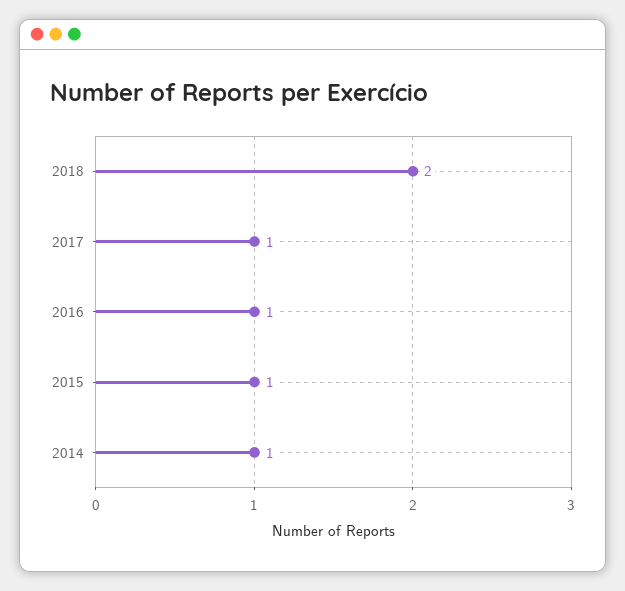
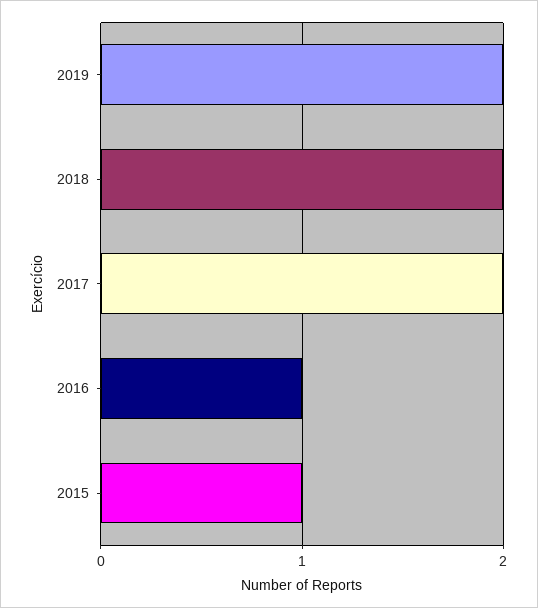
2017: 1 -> 2
2014: 1 -> none
2019: none -> 2

